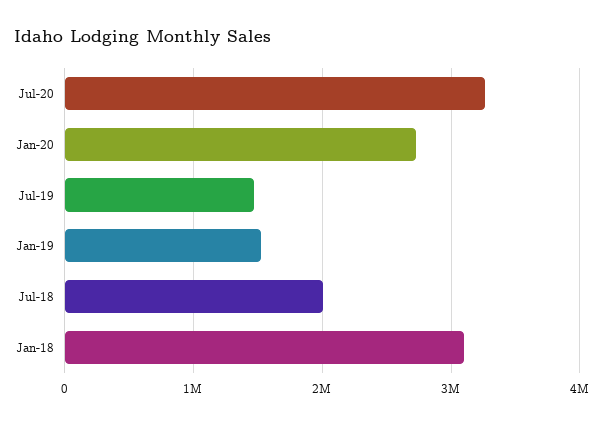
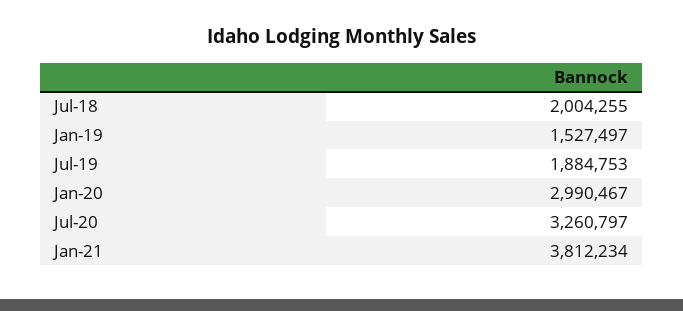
Jan-20: 2700000 -> 2990467
Jul-19: 1500000 -> 1884753
Jan-18: 3100000 -> none
Jan-21: none -> 3812234

